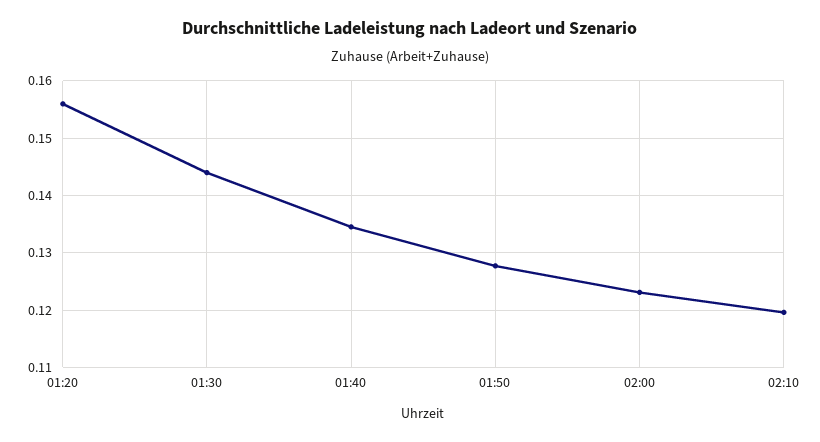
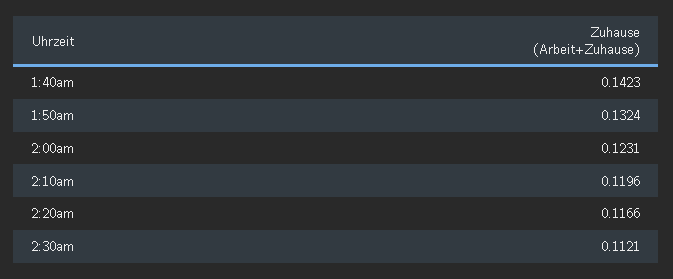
01:20: 0.156 -> none
01:30: 0.144 -> none
01:40: 0.134 -> 0.1423
01:50: 0.128 -> 0.1324
2:20am: none -> 0.1166
2:30am: none -> 0.1121

